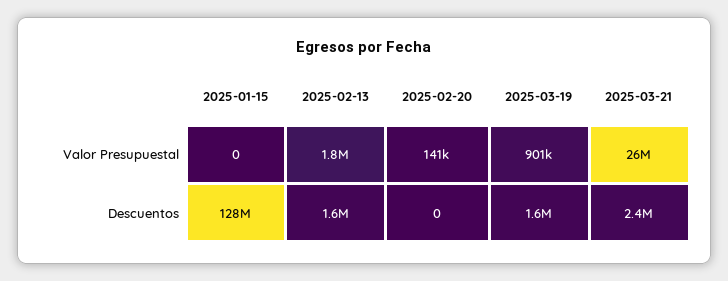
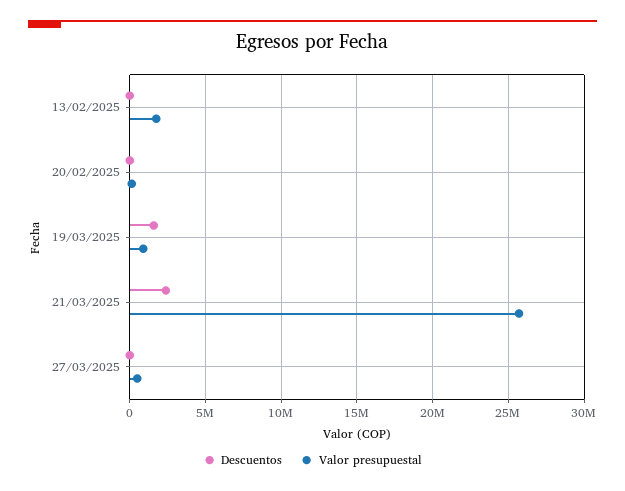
Valor Presupuestal, 2025-01-15: 0 -> none
Descuentos, 2025-01-15: 128000000 -> none
Descuentos, 2025-02-13: 1600000 -> 0
Descuentos, 27/03/2025: none -> 0
Valor Presupuestal, 27/03/2025: none -> 500000

